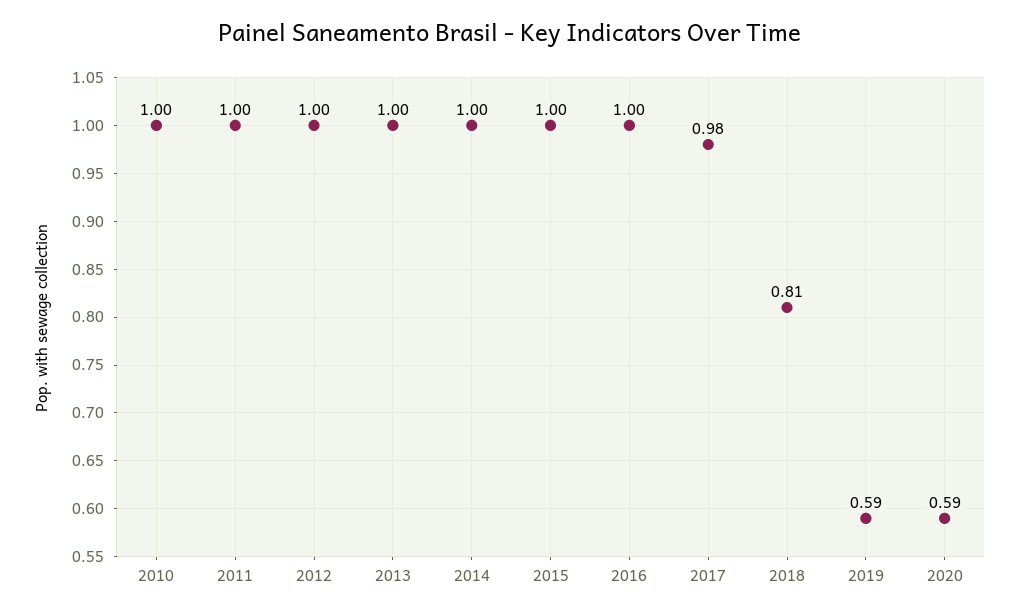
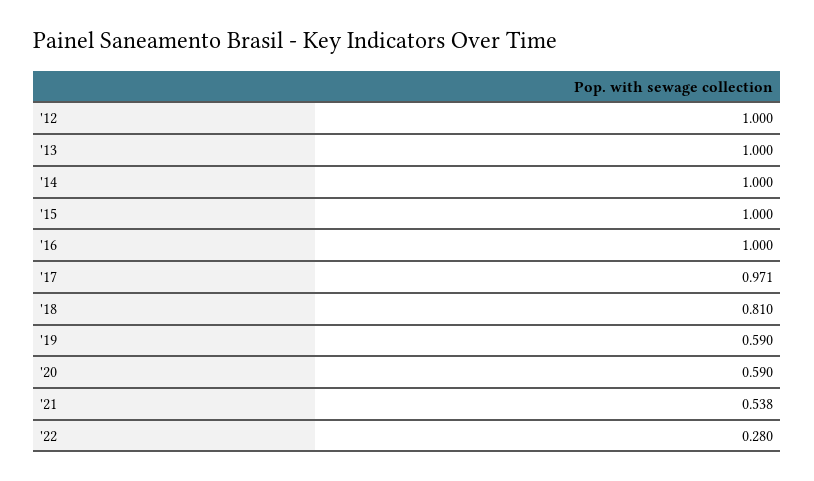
2010: 1 -> none
2011: 1 -> none
2017: 0.98 -> 0.971
'21: none -> 0.538
'22: none -> 0.28

